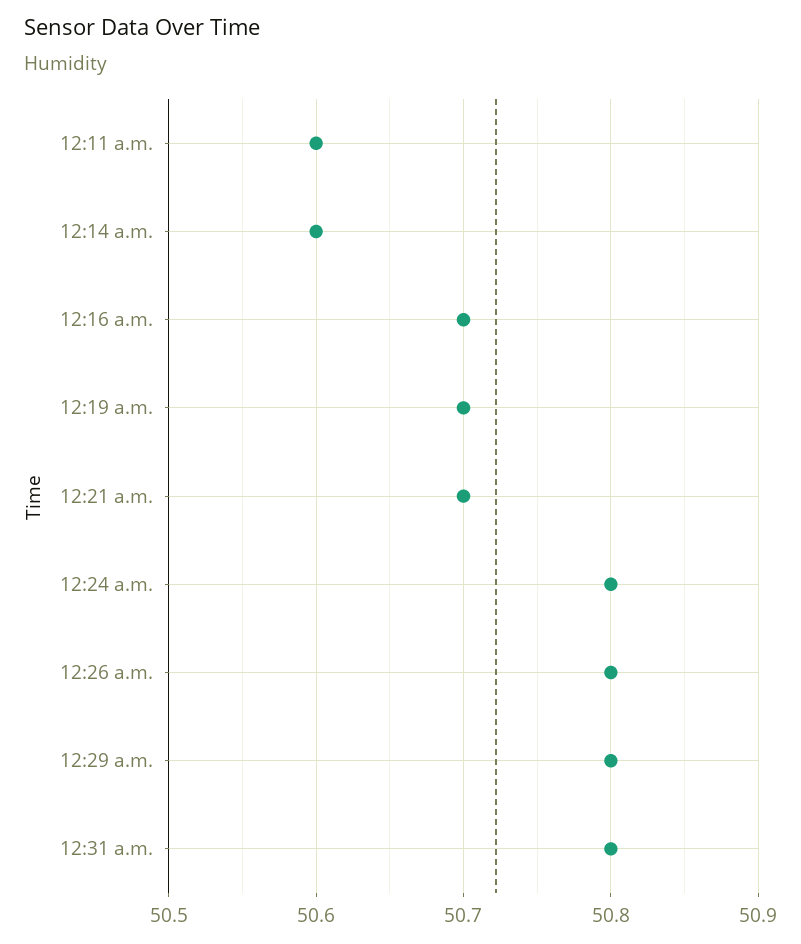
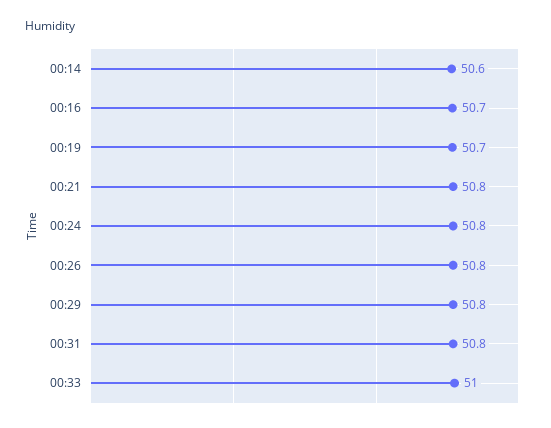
12:11 a.m.: 50.6 -> none
12:21 a.m.: 50.7 -> 50.8
00:33: none -> 51

